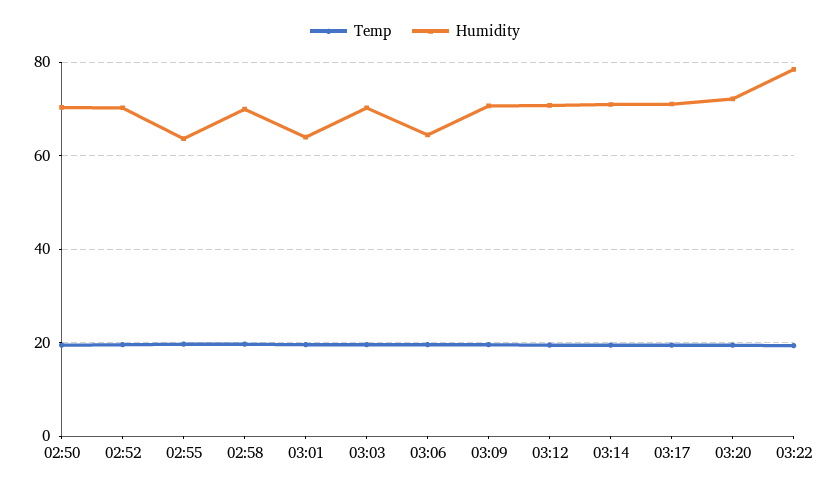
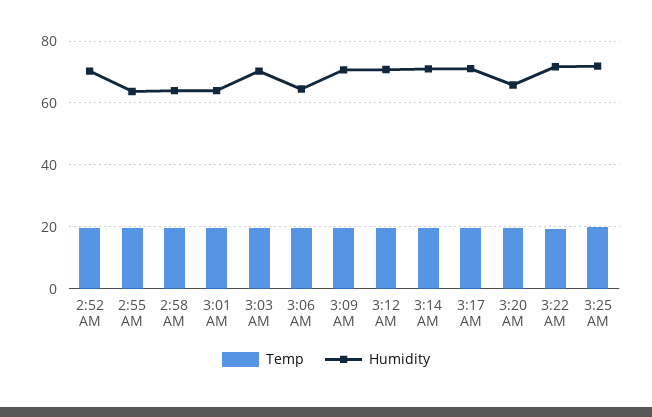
Temp, 02:50: 20 -> none
Humidity, 02:50: 70 -> none
Humidity, 02:58: 70 -> 64
Humidity, 03:20: 72 -> 66
Humidity, 03:22: 78 -> 72
Temp, 3:25 AM: none -> 20
Humidity, 3:25 AM: none -> 72

